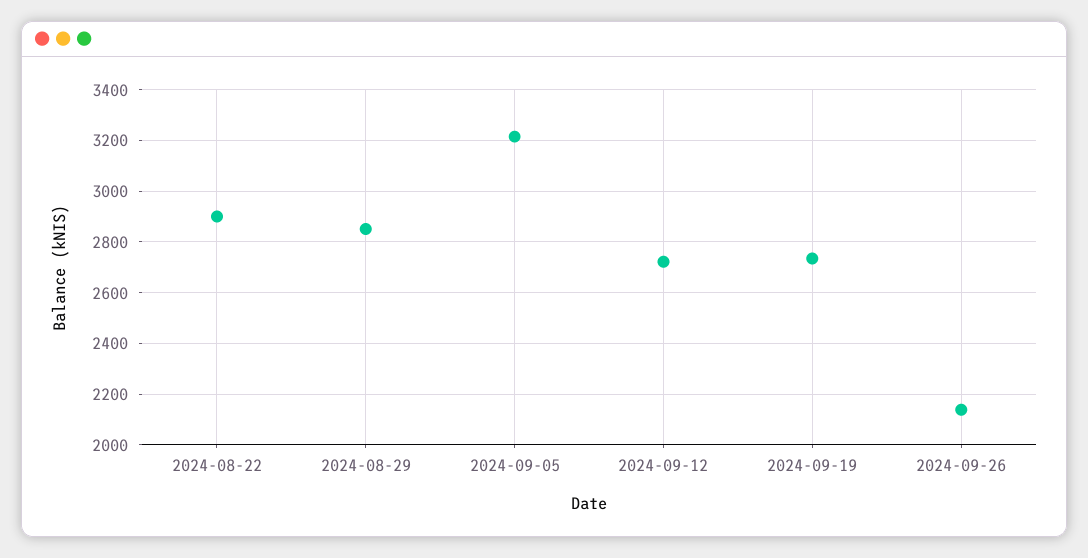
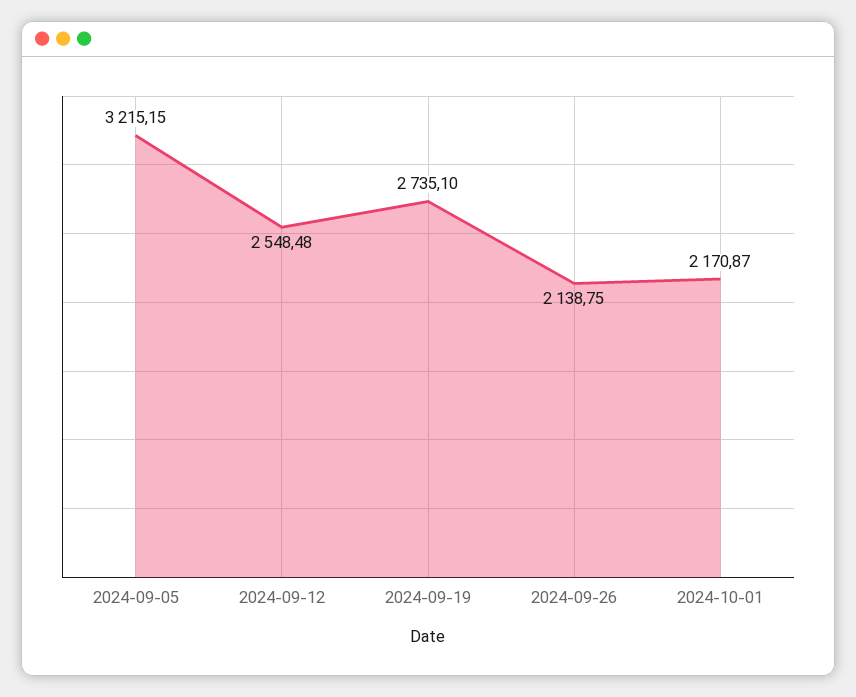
2024-08-22: 2900 -> none
2024-08-29: 2850 -> none
2024-09-12: 2725 -> 2548.48
2024-10-01: none -> 2170.87

